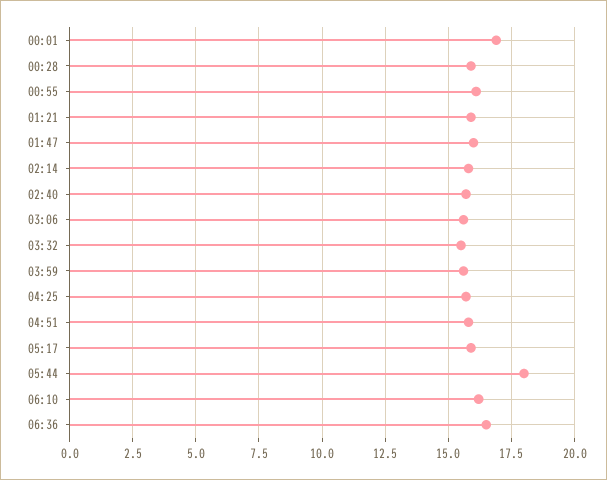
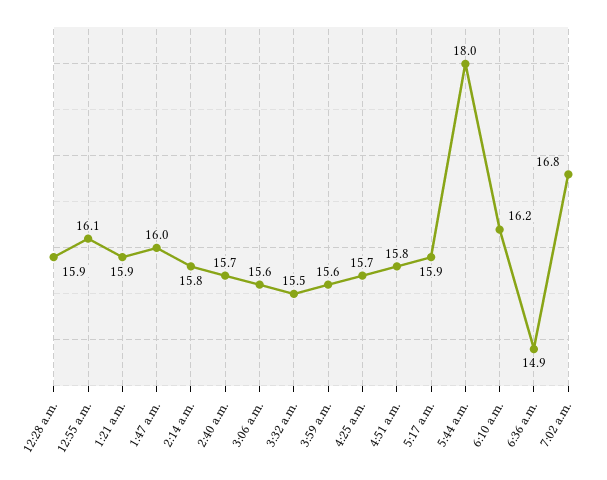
00:01: 17 -> none
06:36: 16.5 -> 14.9
7:02 a.m.: none -> 16.8

